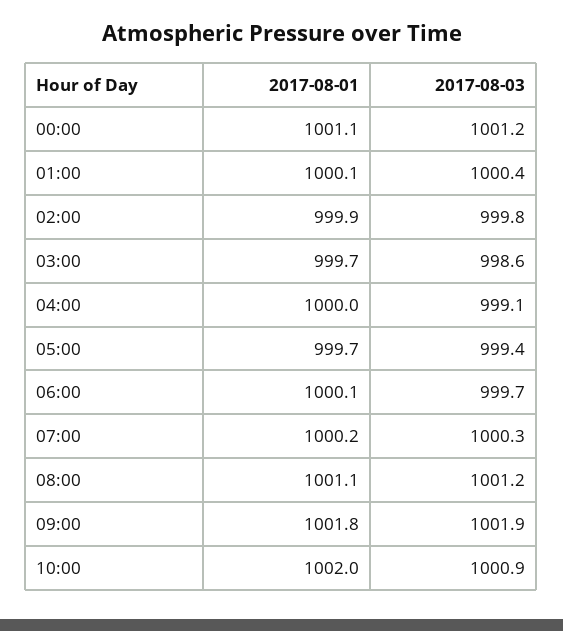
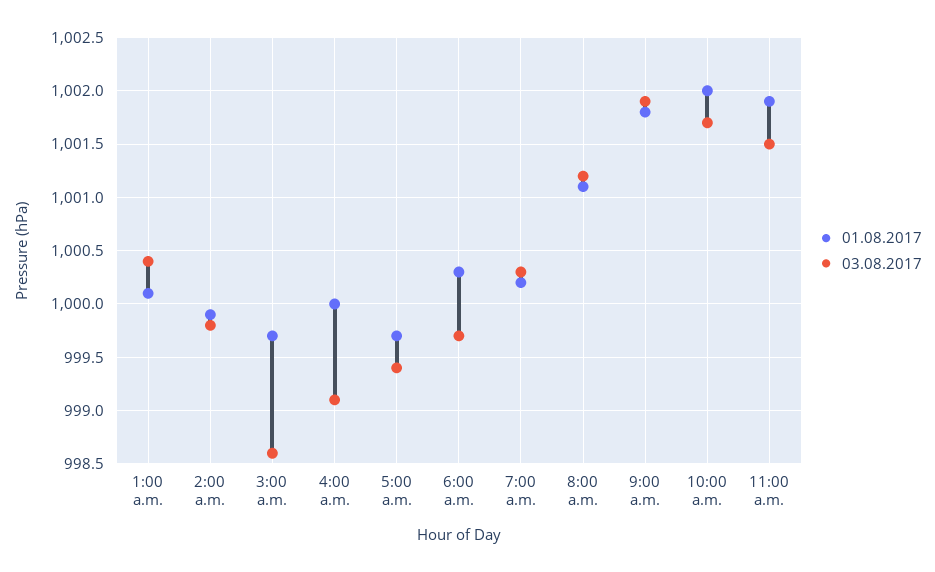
2017-08-01, 00:00: 1001.1 -> none
2017-08-03, 00:00: 1001.2 -> none
2017-08-01, 06:00: 1000.1 -> 1000.3
2017-08-03, 10:00: 1000.9 -> 1001.7
2017-08-01, 11:00 a.m.: none -> 1001.9
2017-08-03, 11:00 a.m.: none -> 1001.5

